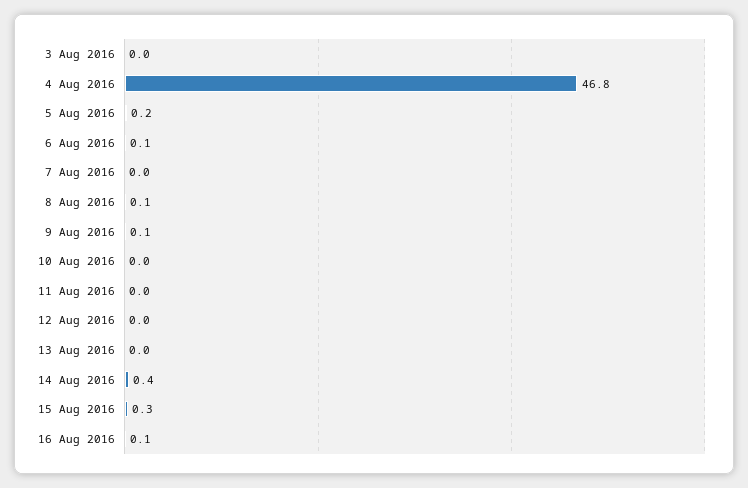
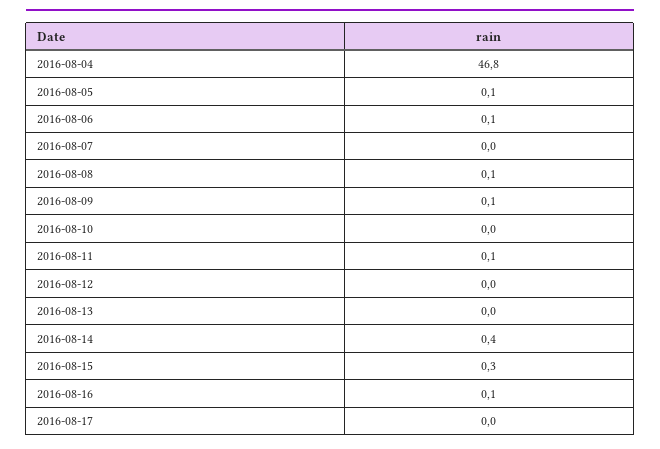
3 Aug 2016: 0 -> none
5 Aug 2016: 0.2 -> 0.1
11 Aug 2016: 0 -> 0.1
2016-08-17: none -> 0

